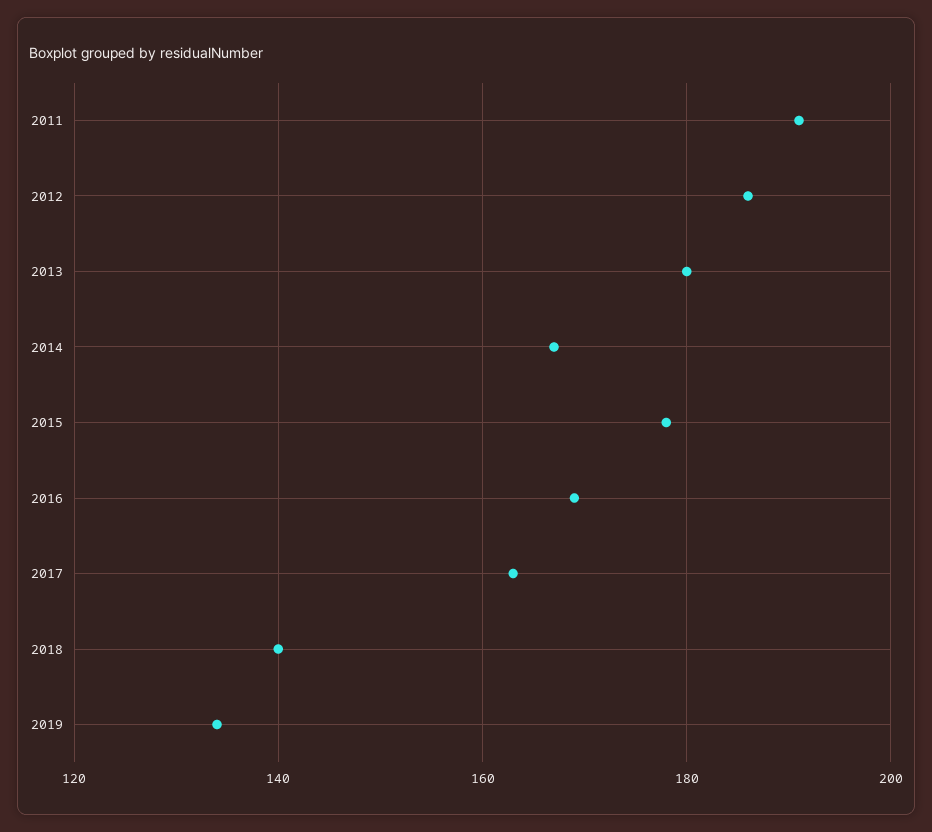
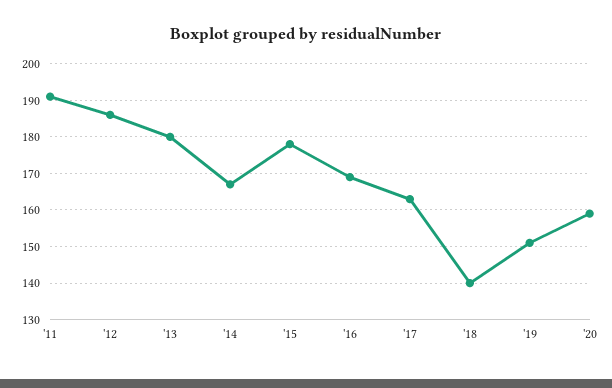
2019: 135 -> 150
'20: none -> 160

